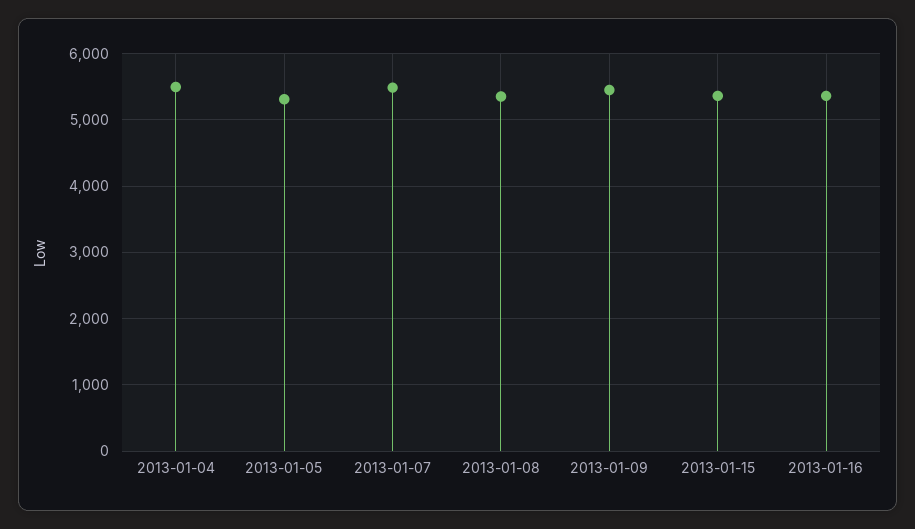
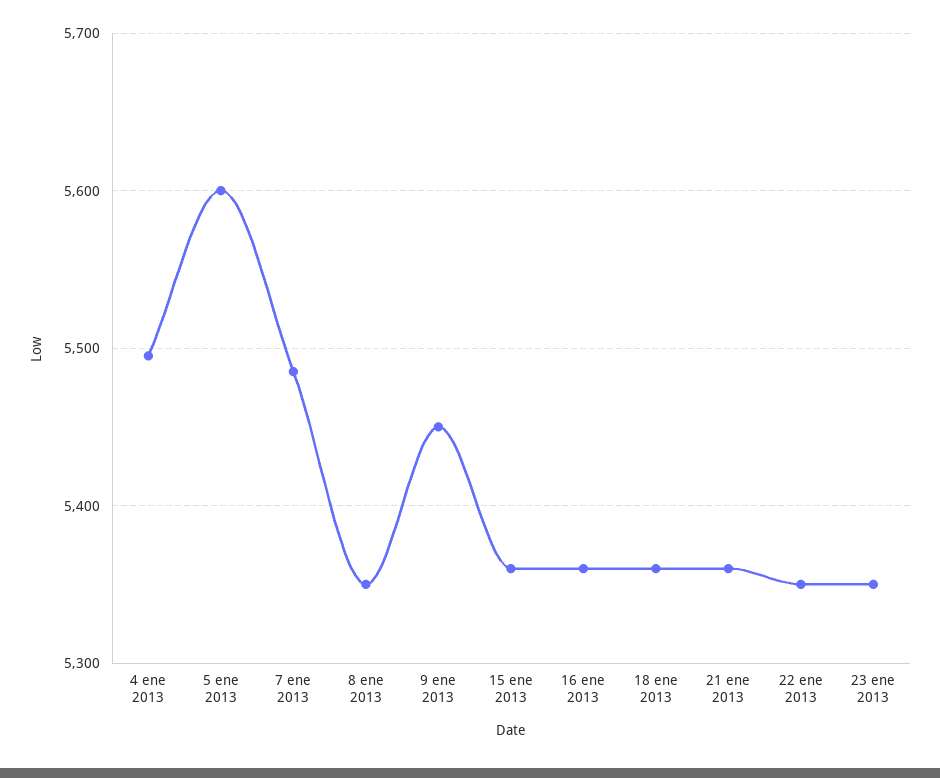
2013-01-05: 5300 -> 5600
18 ene 2013: none -> 5360
21 ene 2013: none -> 5360
22 ene 2013: none -> 5350
23 ene 2013: none -> 5350

